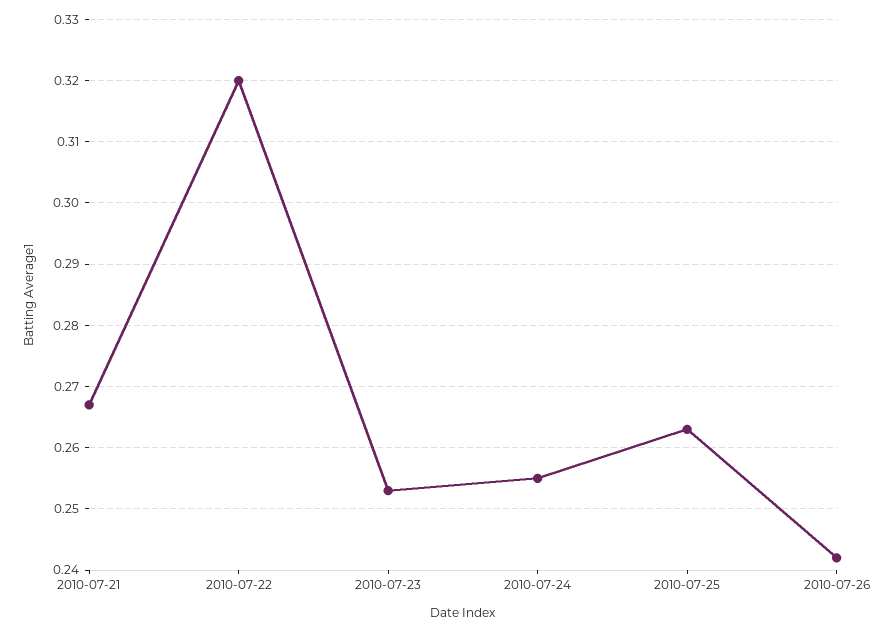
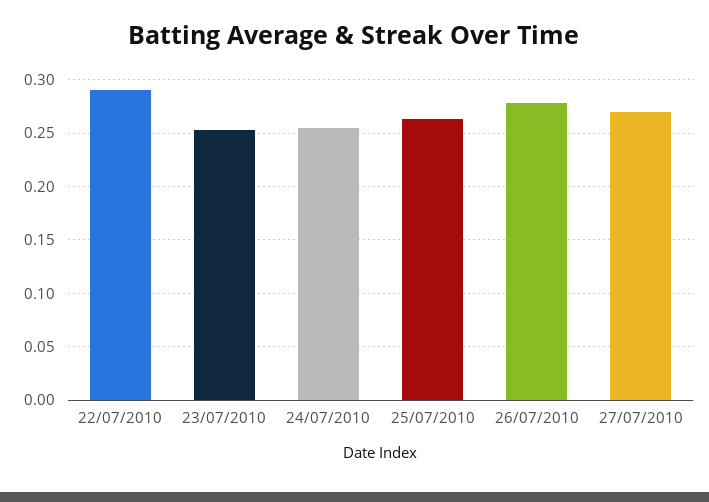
2010-07-21: 0.267 -> none
2010-07-22: 0.32 -> 0.29
2010-07-26: 0.242 -> 0.28
27/07/2010: none -> 0.27

